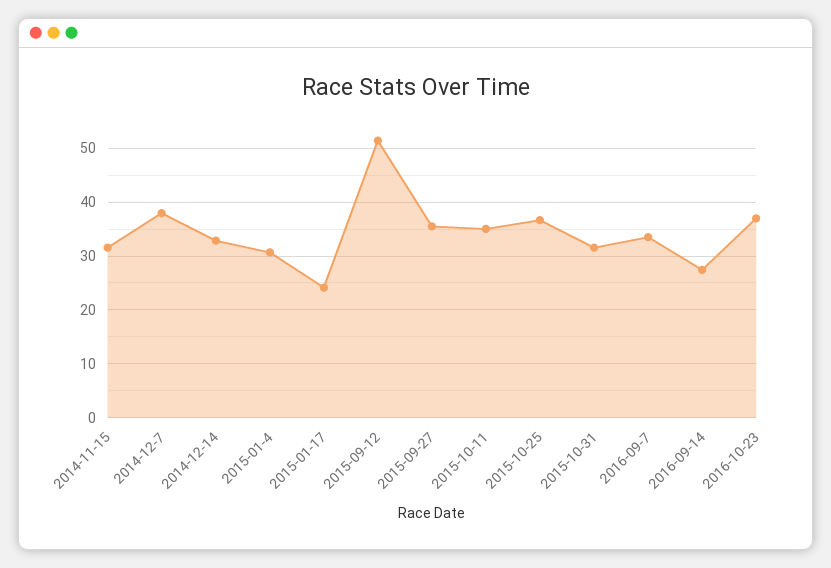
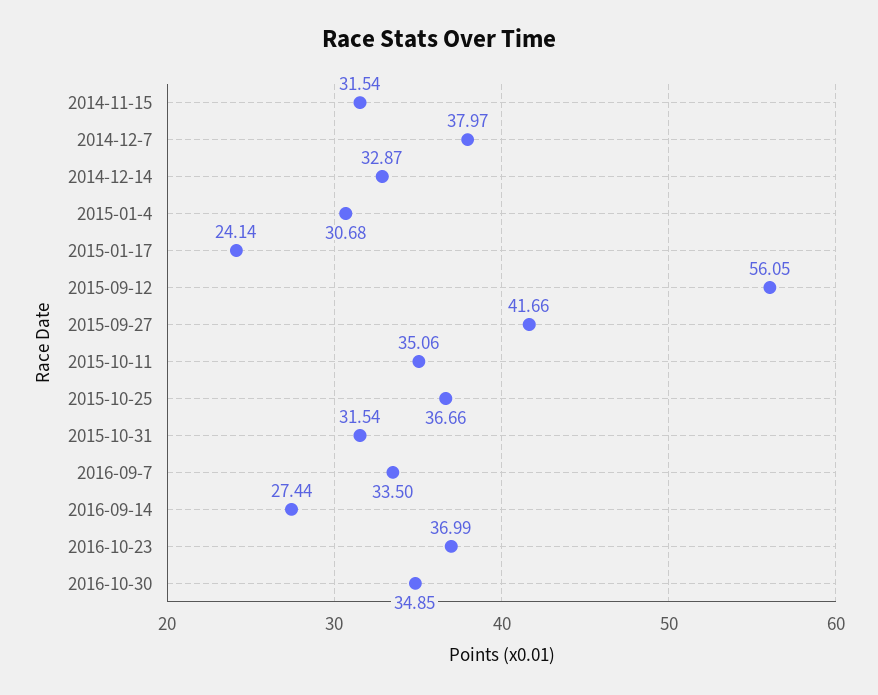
2015-09-12: 52 -> 56.05
2015-09-27: 36 -> 41.66
2016-10-30: none -> 34.85

